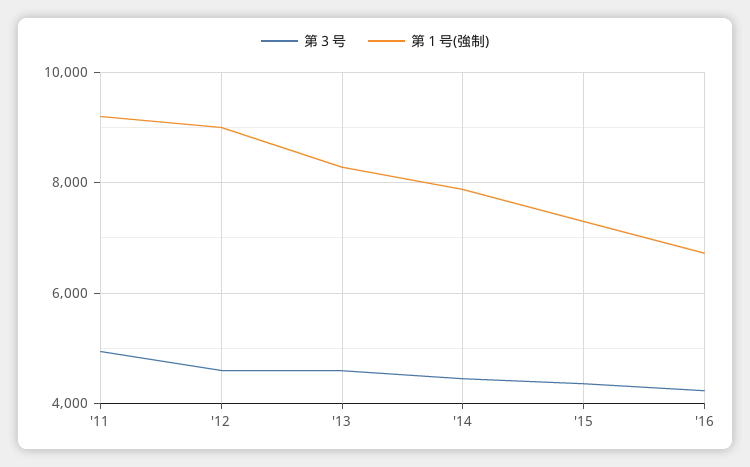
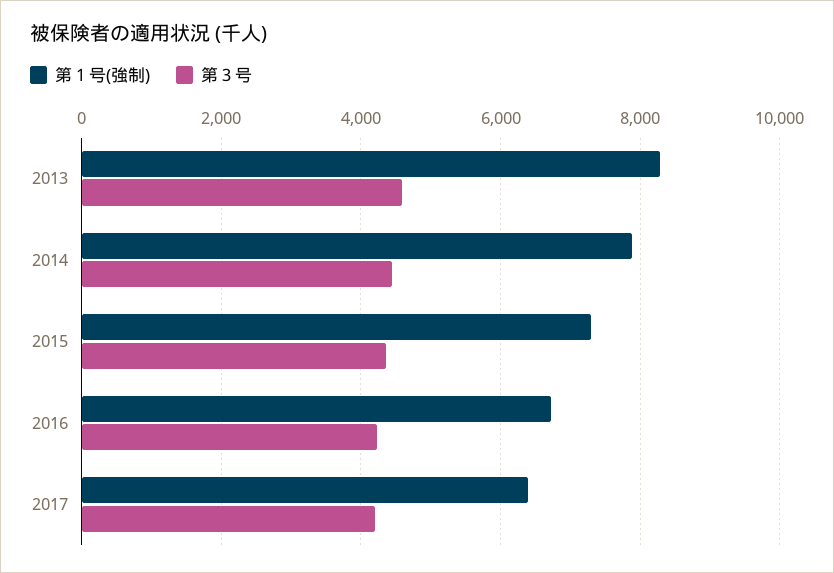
第３号, '11: 5000 -> none
第１号(強制), '11: 9200 -> none
第３号, '12: 4600 -> none
第１号(強制), '12: 9000 -> none
第１号(強制), 2017: none -> 6400
第３号, 2017: none -> 4200

